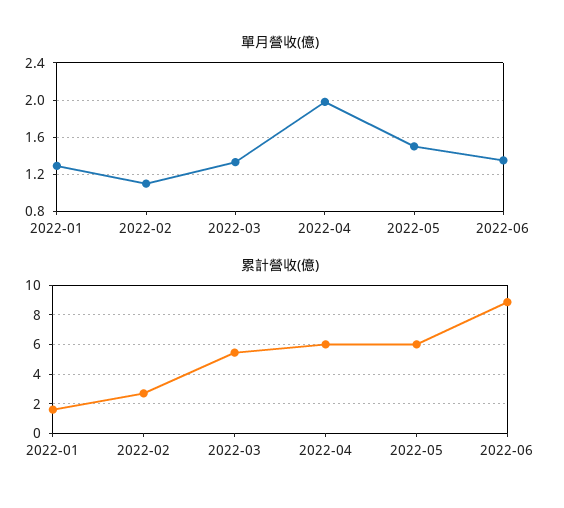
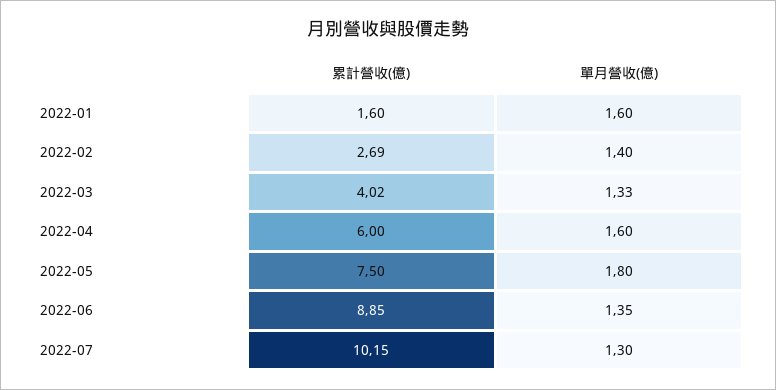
單月營收(億), 2022-01: 1.3 -> 1.6
單月營收(億), 2022-02: 1.1 -> 1.4
單月營收(億), 2022-04: 2 -> 1.6
單月營收(億), 2022-05: 1.5 -> 1.8
累計營收(億), 2022-03: 5.5 -> 4.02
累計營收(億), 2022-05: 6 -> 7.5
累計營收(億), 2022-07: none -> 10.15
單月營收(億), 2022-07: none -> 1.3

